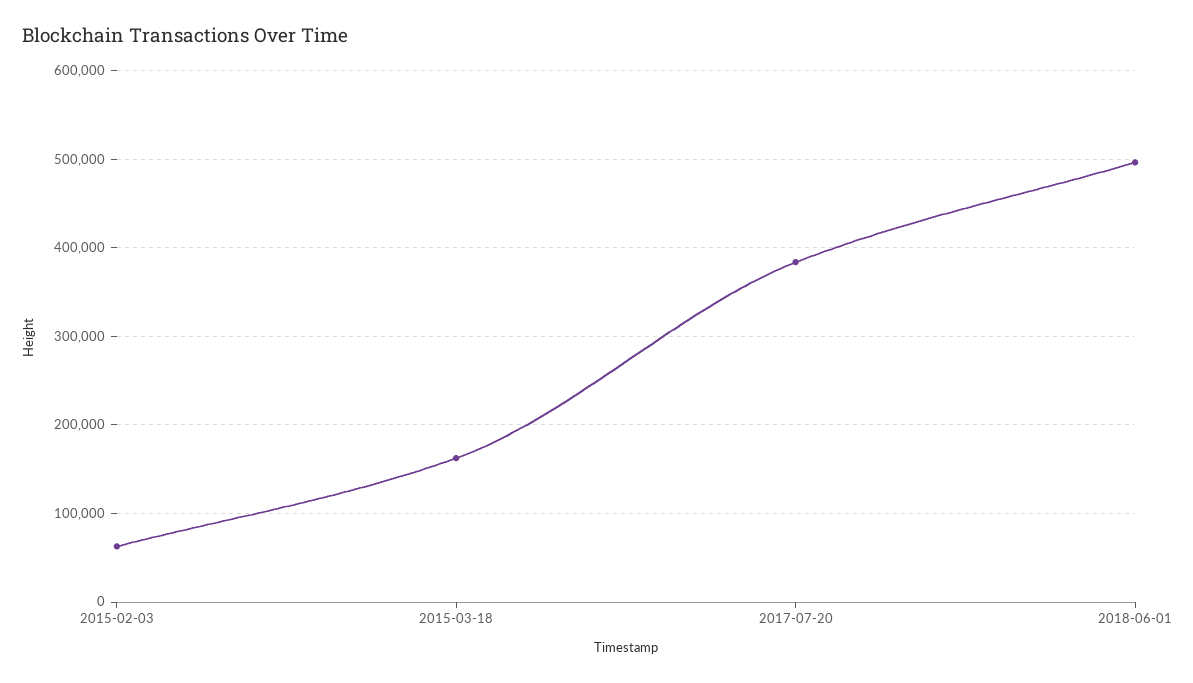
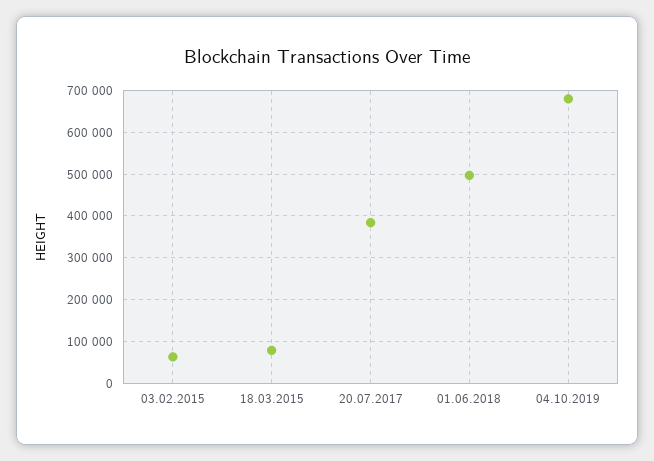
2015-03-18: 160000 -> 80000
04.10.2019: none -> 680000

